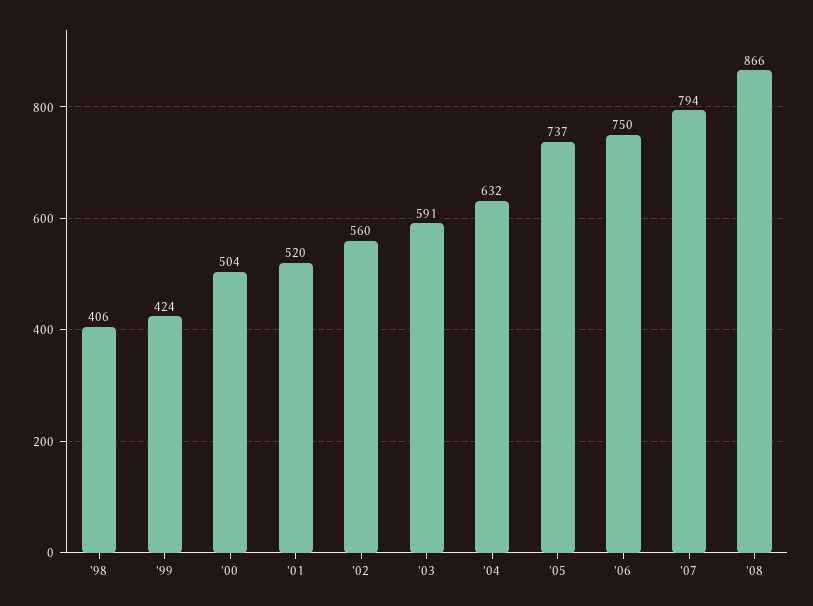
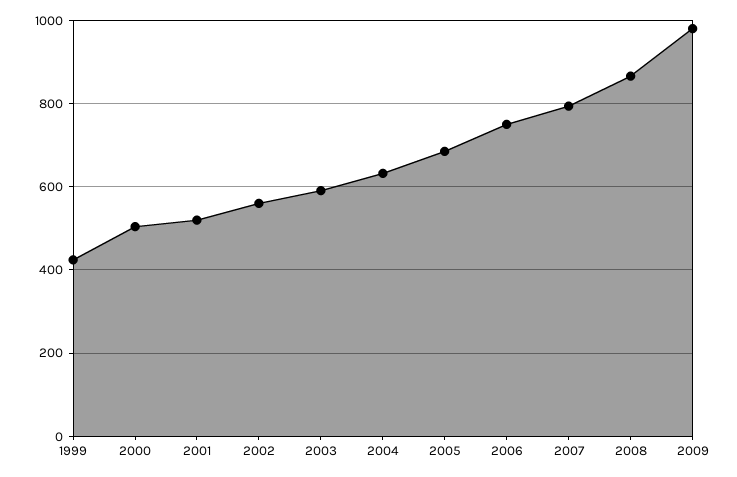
'98: 406 -> none
'05: 737 -> 680
2009: none -> 980

